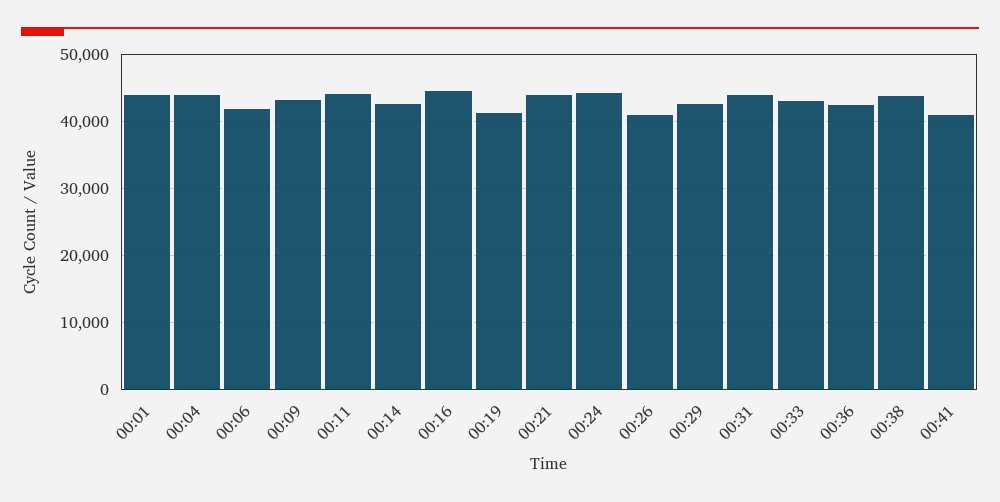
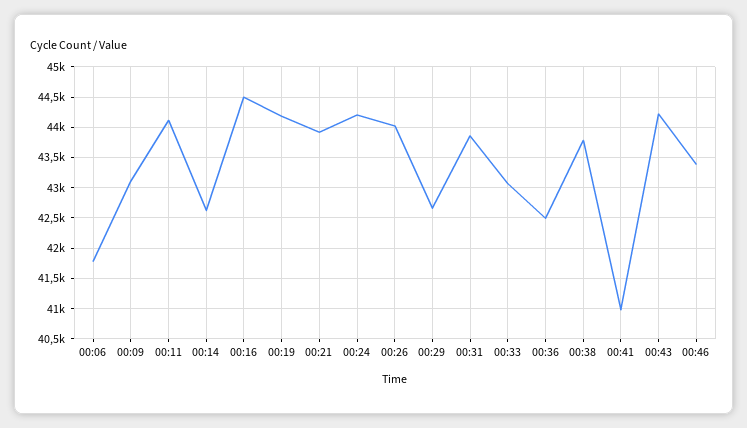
00:01: 44000 -> none
00:04: 44000 -> none
00:19: 41000 -> 44200
00:26: 41000 -> 44000
00:43: none -> 44200
00:46: none -> 43400

